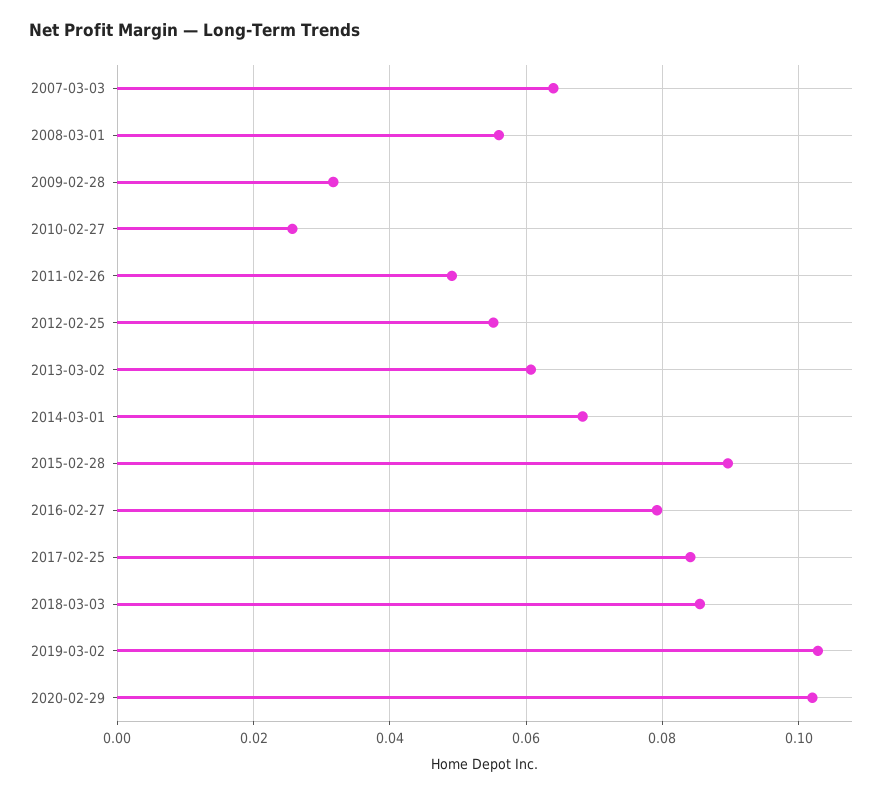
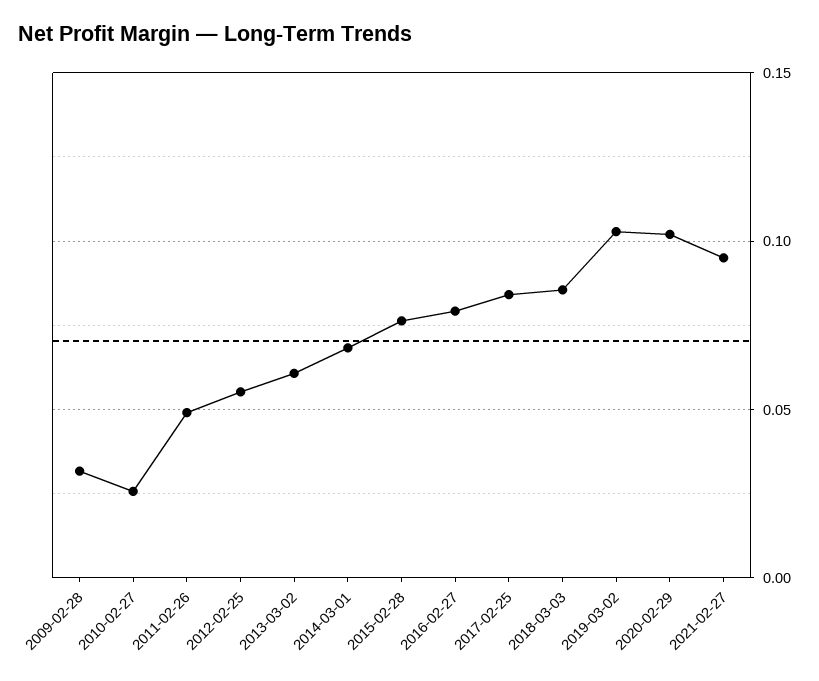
2007-03-03: 0.064 -> none
2008-03-01: 0.056 -> none
2015-02-28: 0.09 -> 0.075
2021-02-27: none -> 0.095

